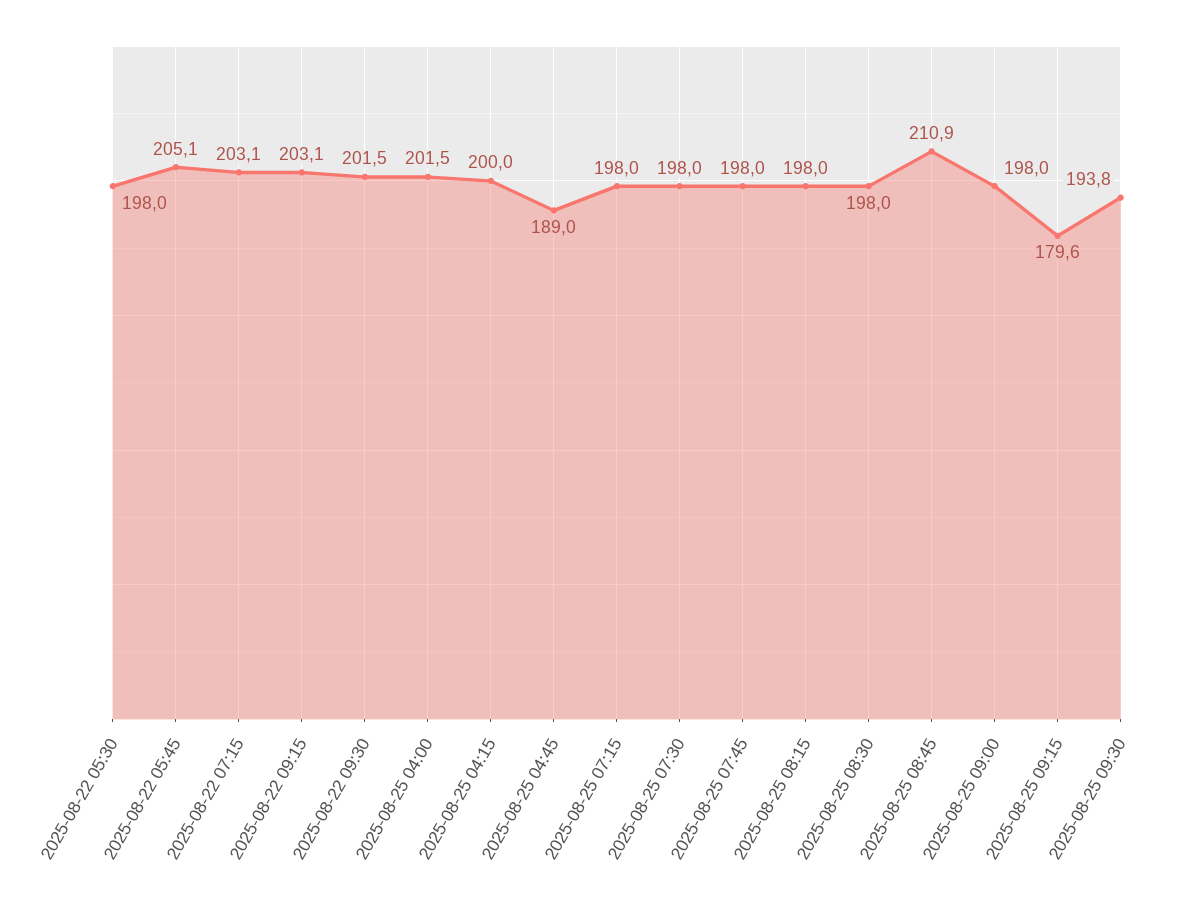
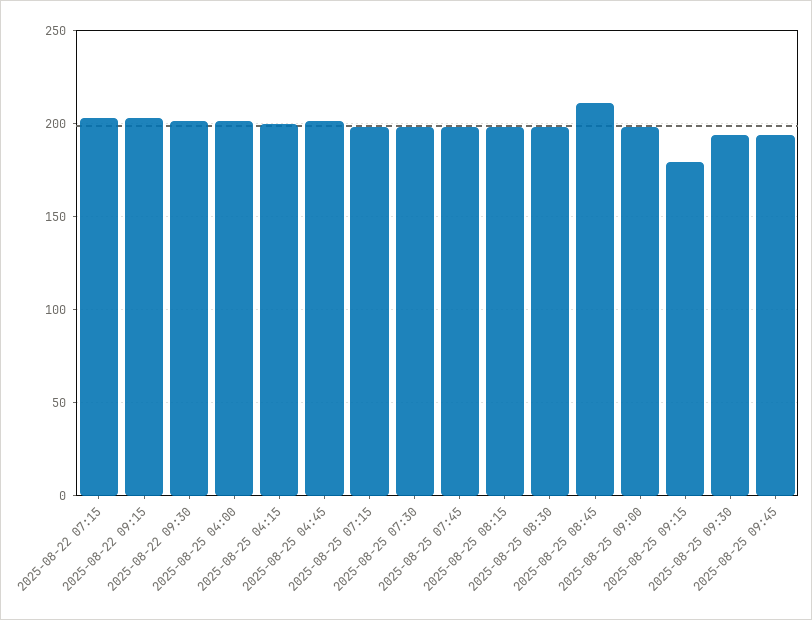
2025-08-22 05:30: 198 -> none
2025-08-22 05:45: 205.1 -> none
2025-08-25 04:45: 189 -> 200
2025-08-25 09:45: none -> 195

